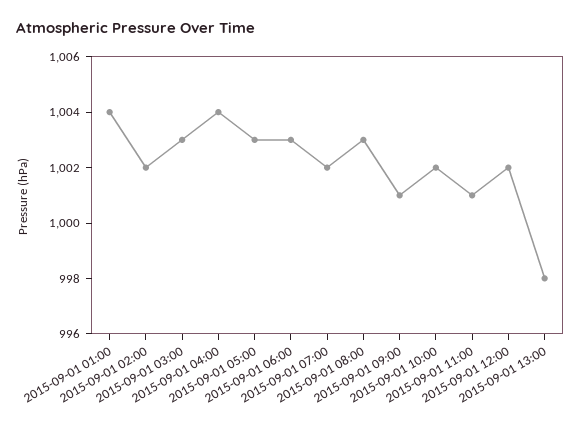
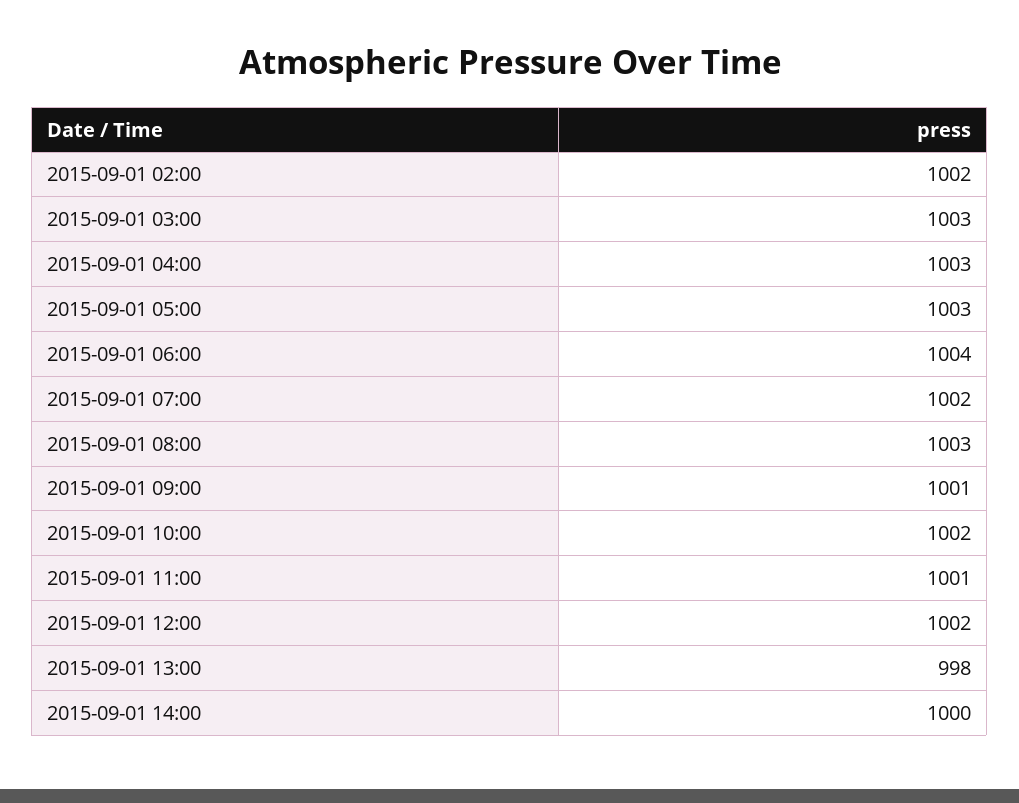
2015-09-01 01:00: 1004 -> none
2015-09-01 04:00: 1004 -> 1003
2015-09-01 06:00: 1003 -> 1004
2015-09-01 14:00: none -> 1000

